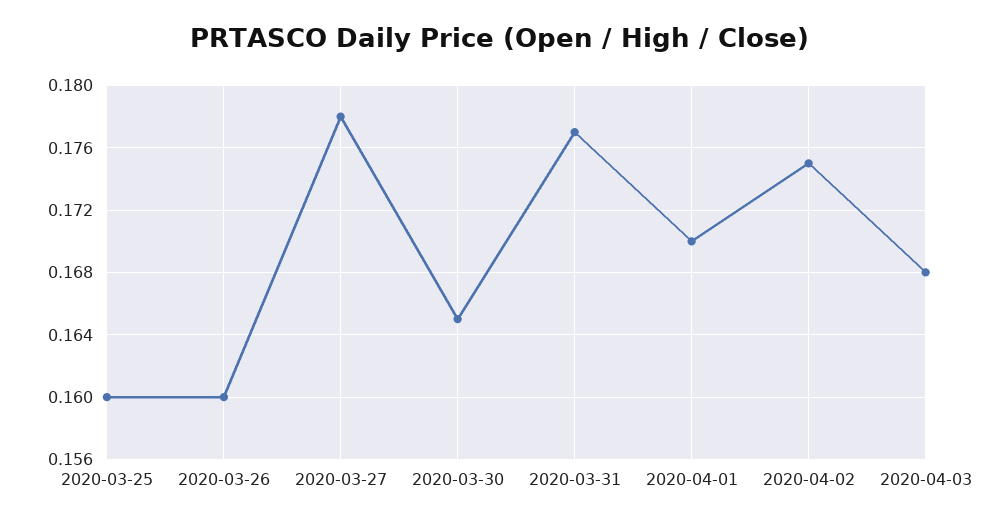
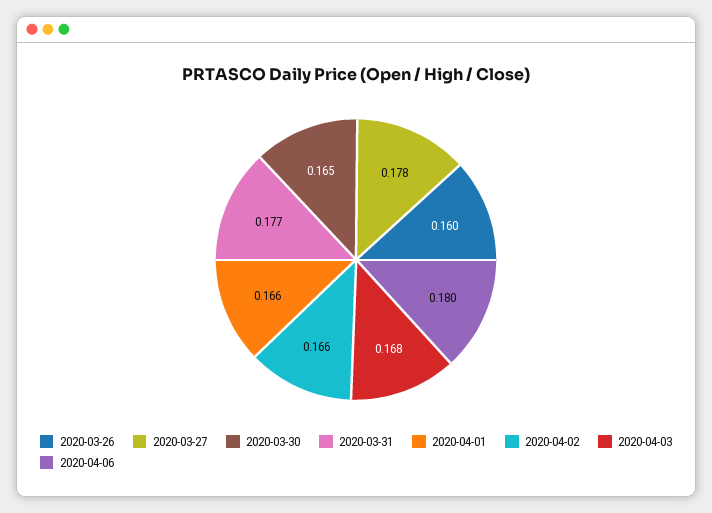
2020-03-25: 0.16 -> none
2020-04-01: 0.17 -> 0.166
2020-04-02: 0.175 -> 0.166
2020-04-06: none -> 0.18

